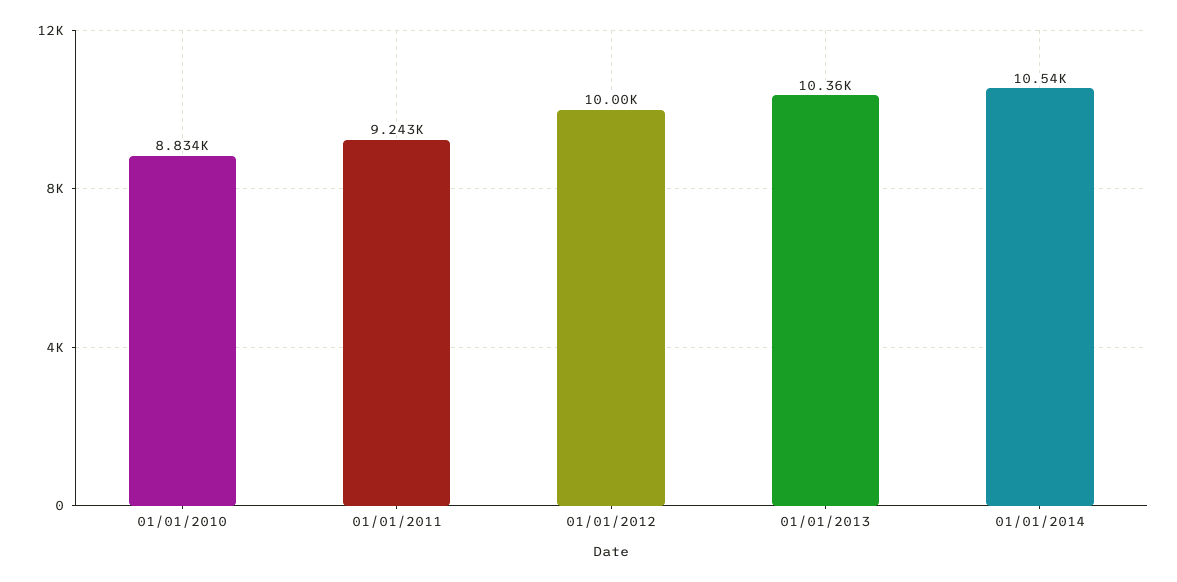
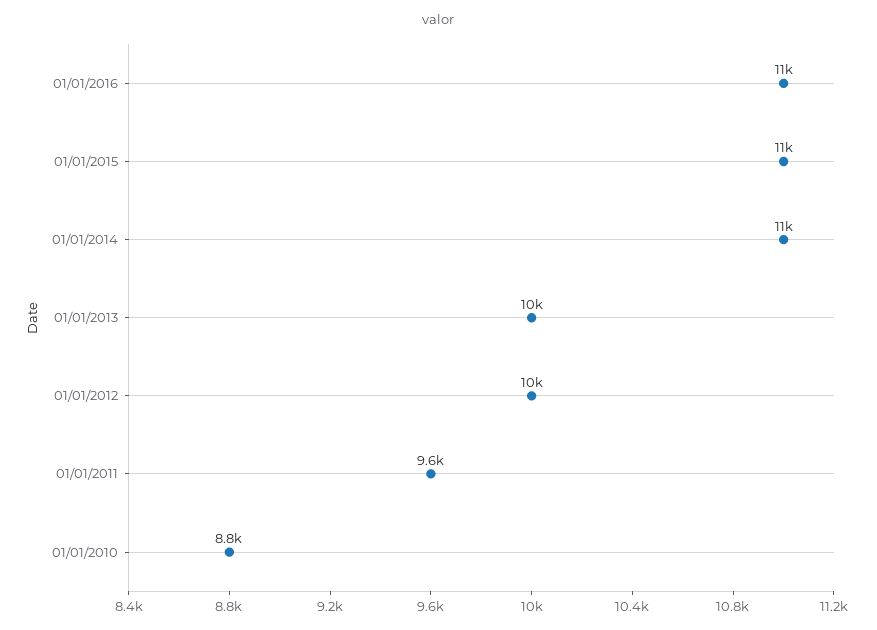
01/01/2011: 9243 -> 9600
01/01/2016: none -> 11000
01/01/2015: none -> 11000

